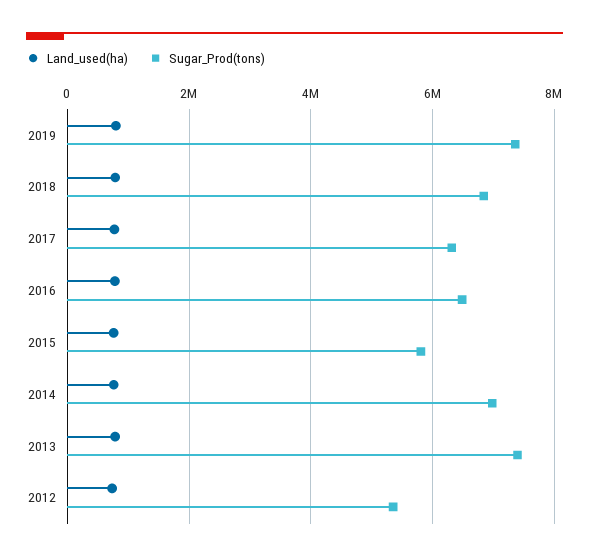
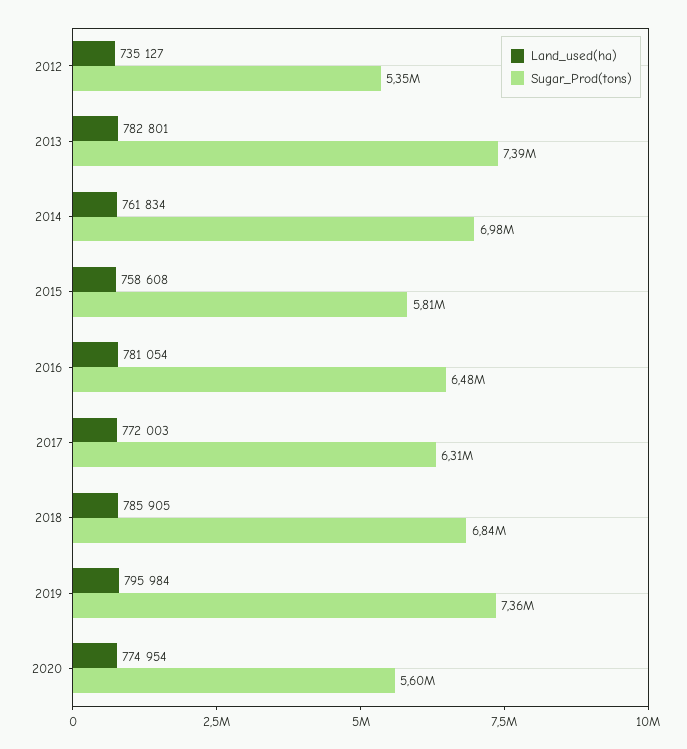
Land_used(ha), 2020: none -> 774954
Sugar_Prod(tons), 2020: none -> 5600000

